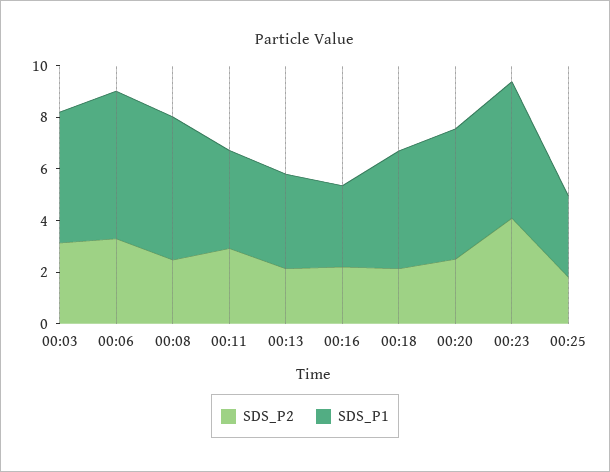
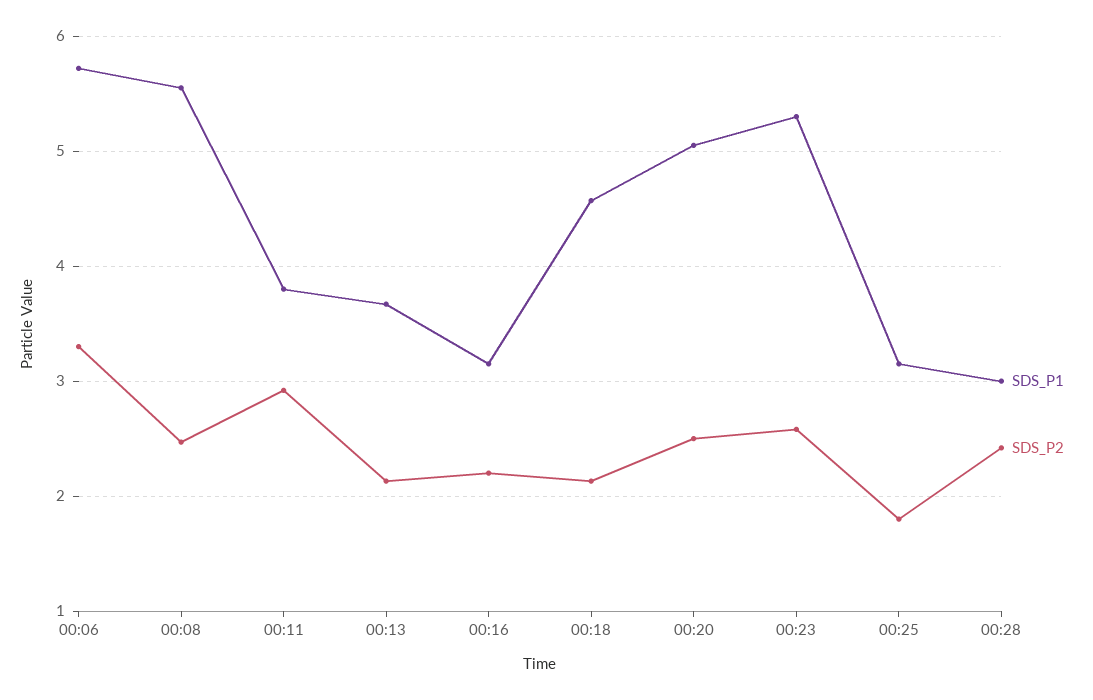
SDS_P2, 00:03: 3 -> none
SDS_P1, 00:03: 5 -> none
SDS_P2, 00:23: 4 -> 2.6
SDS_P1, 00:28: none -> 3
SDS_P2, 00:28: none -> 2.4

